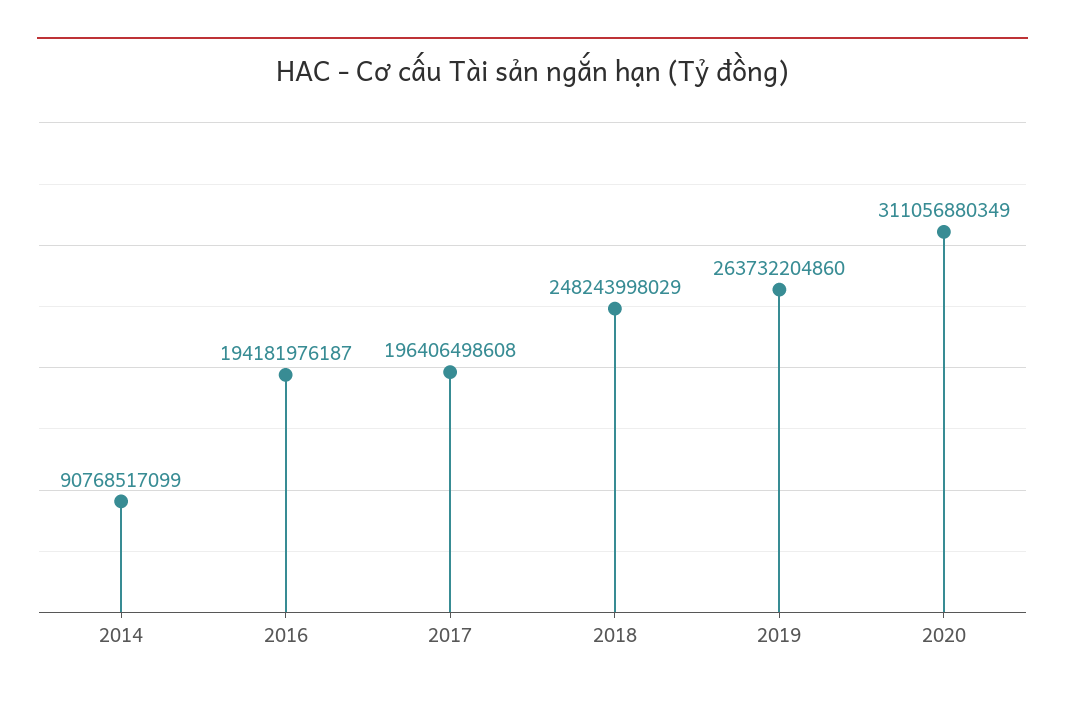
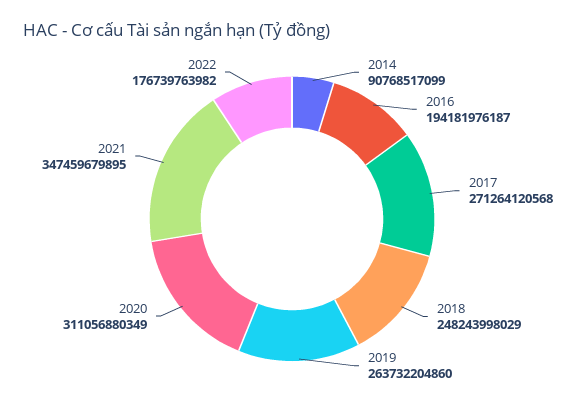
2017: 196406498608 -> 271264120568
2021: none -> 347459679895
2022: none -> 176739763982

